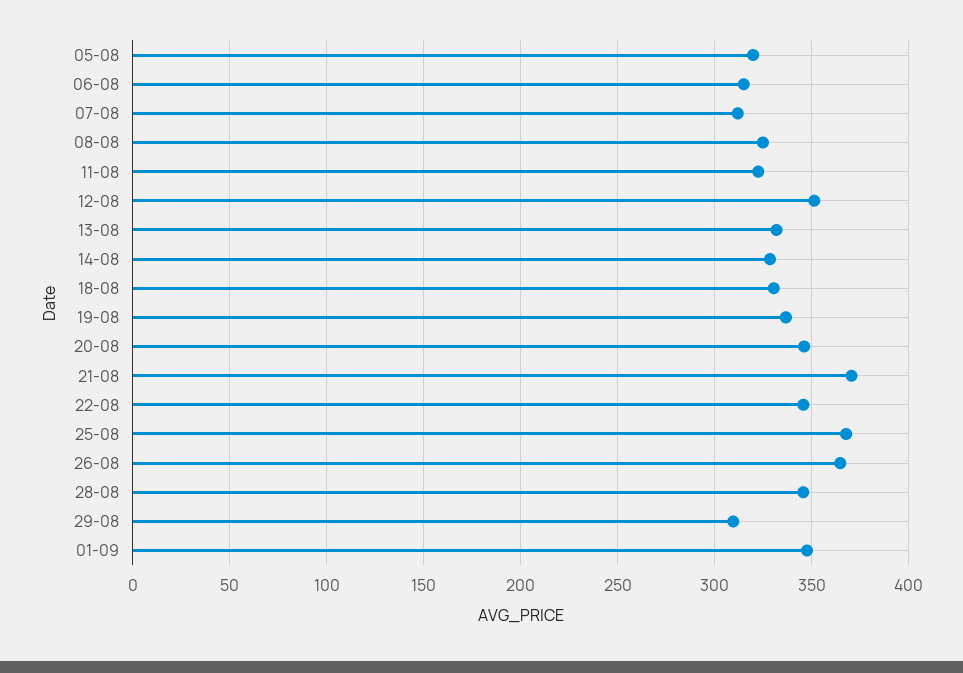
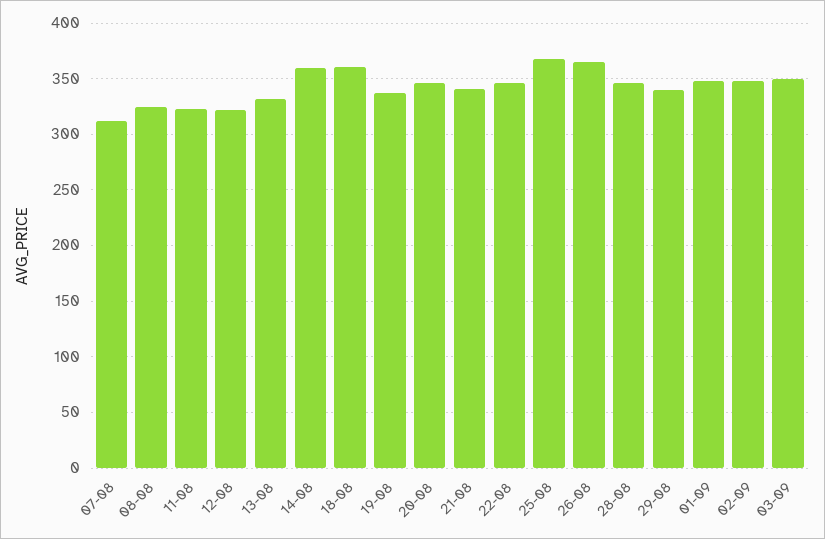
05-08: 320 -> none
06-08: 315 -> none
12-08: 350 -> 320
14-08: 330 -> 360
18-08: 330 -> 360
21-08: 370 -> 340
29-08: 310 -> 340
02-09: none -> 350
03-09: none -> 350

